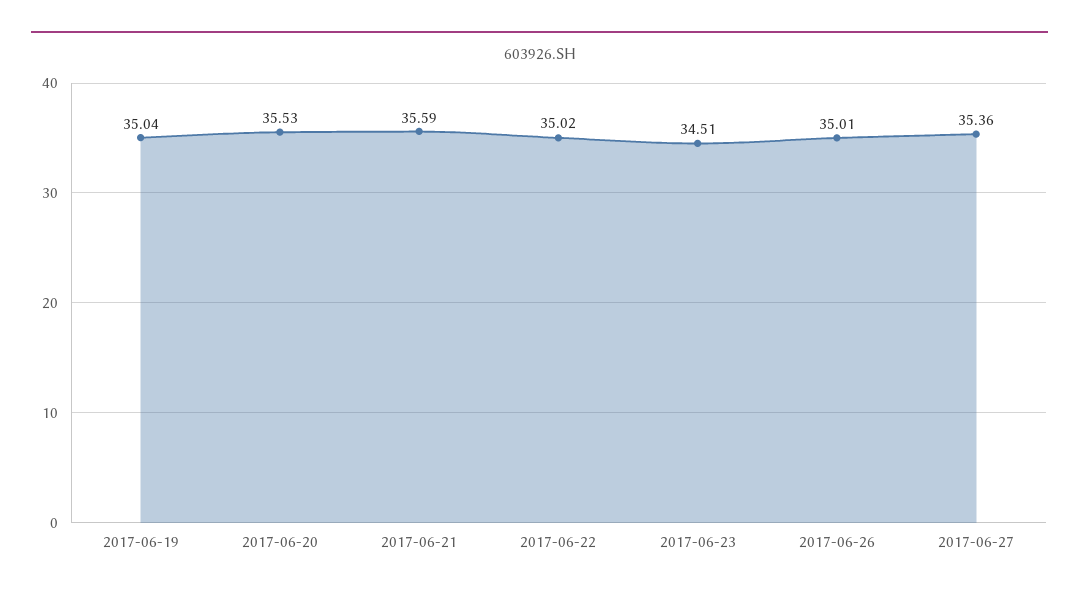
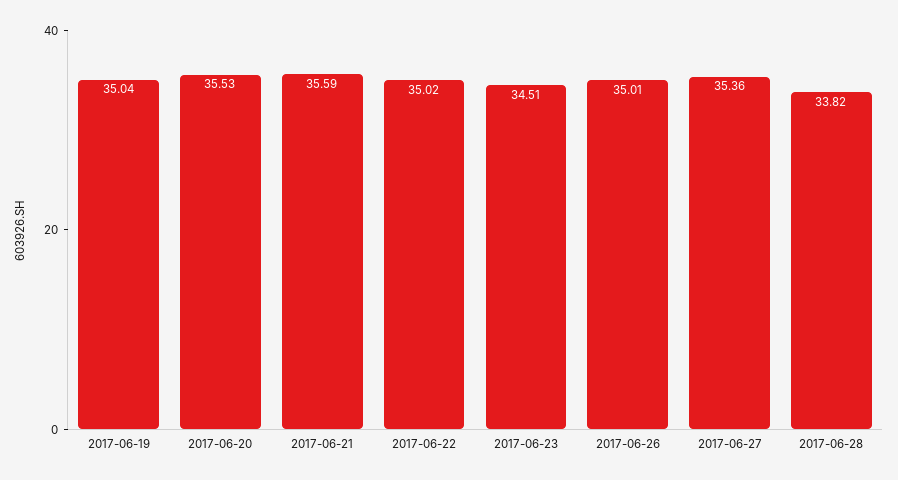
2017-06-28: none -> 33.82

